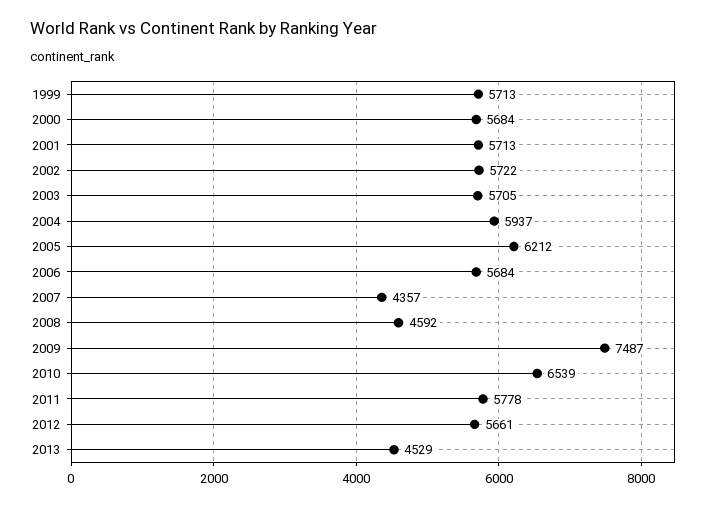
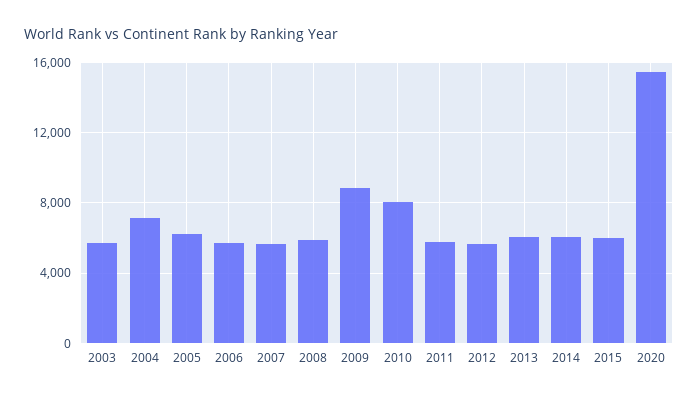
1999: 5713 -> none
2000: 5684 -> none
2001: 5713 -> none
2002: 5722 -> none
2004: 5937 -> 7000
2007: 4357 -> 5500
2008: 4592 -> 6000
2009: 7487 -> 9000
2010: 6539 -> 8000
2013: 4529 -> 6000
2014: none -> 6000
2015: none -> 6000
2020: none -> 15500

